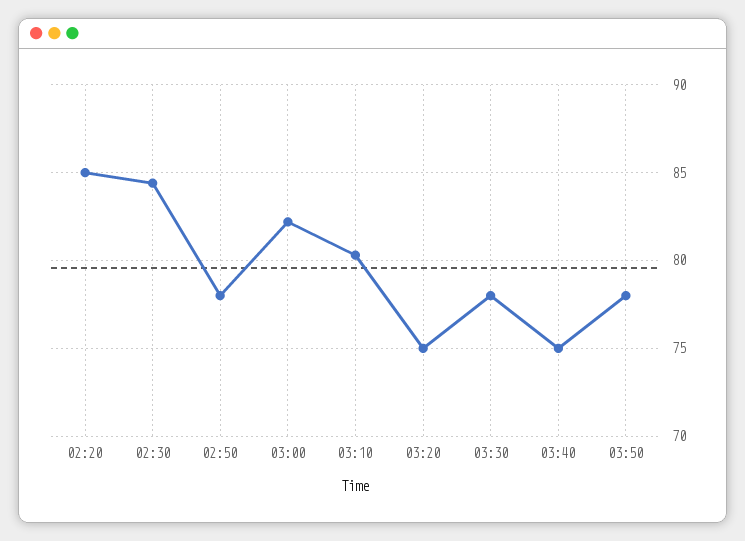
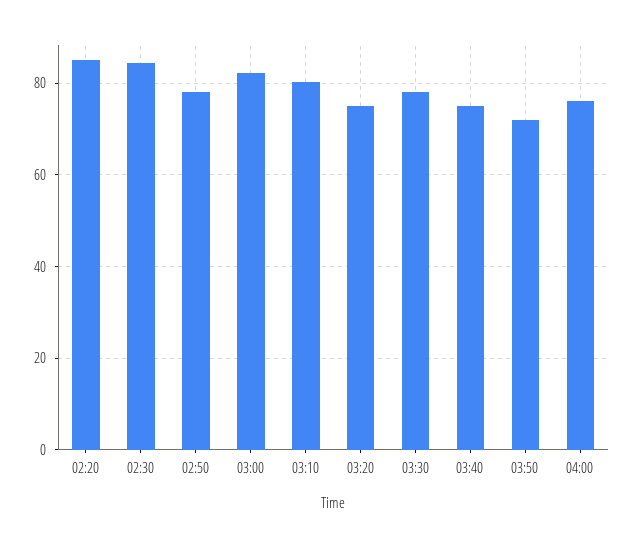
03:50: 78 -> 72
04:00: none -> 76

